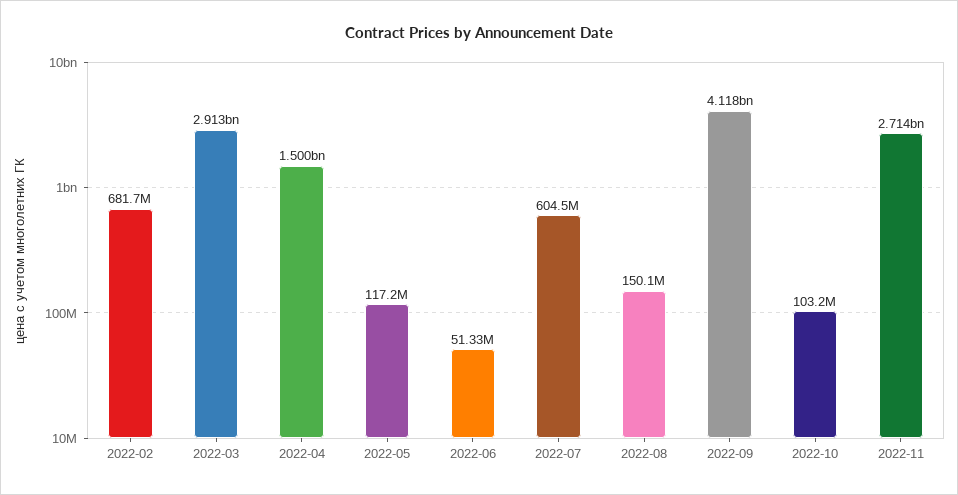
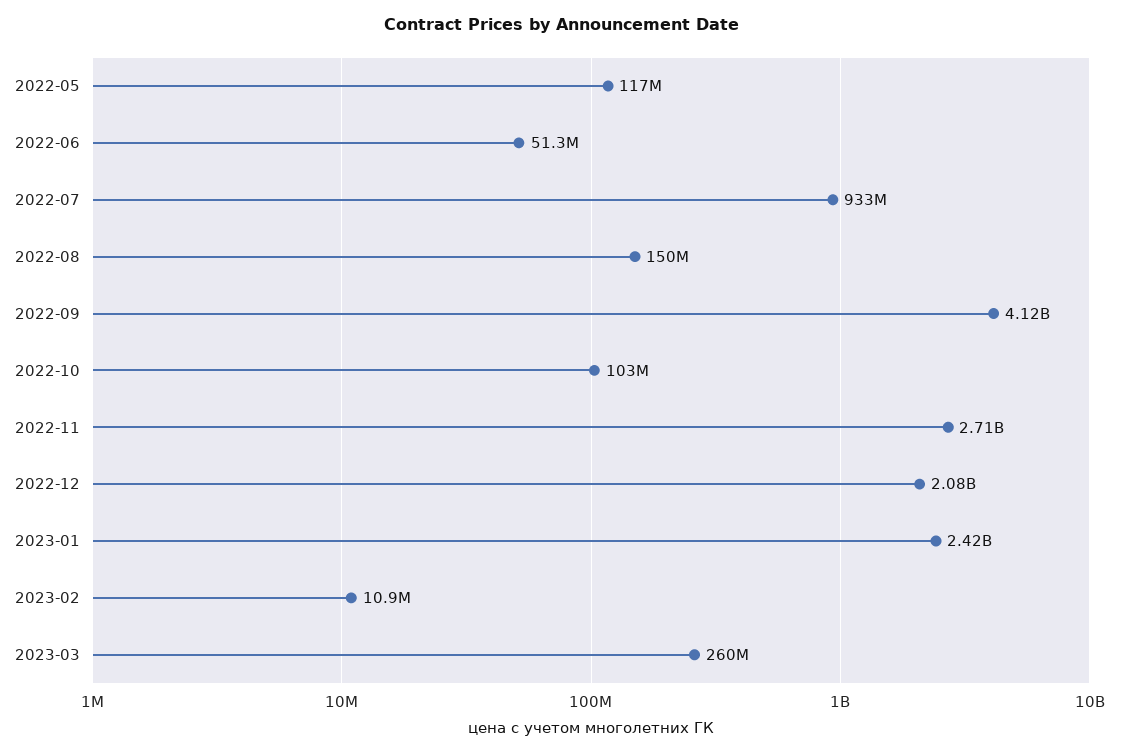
2022-02: 681700000 -> none
2022-03: 2913000000 -> none
2022-04: 1500000000 -> none
2022-07: 604500000 -> 933000000
2022-12: none -> 2080000000
2023-01: none -> 2420000000
2023-02: none -> 10900000
2023-03: none -> 260000000

